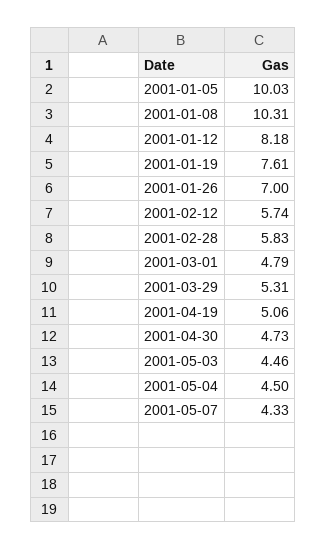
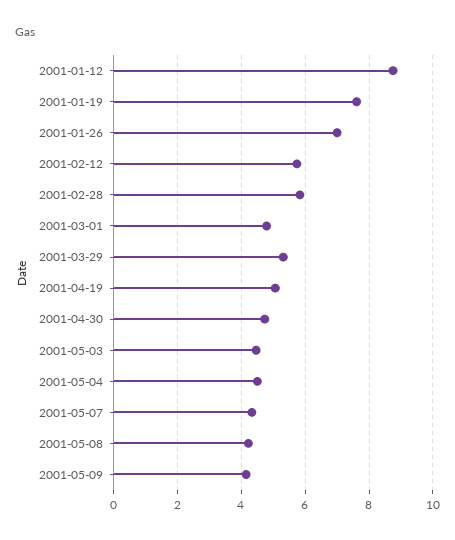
2001-01-05: 10.03 -> none
2001-01-08: 10.31 -> none
2001-01-12: 8.18 -> 8.8
2001-05-08: none -> 4.2
2001-05-09: none -> 4.2

